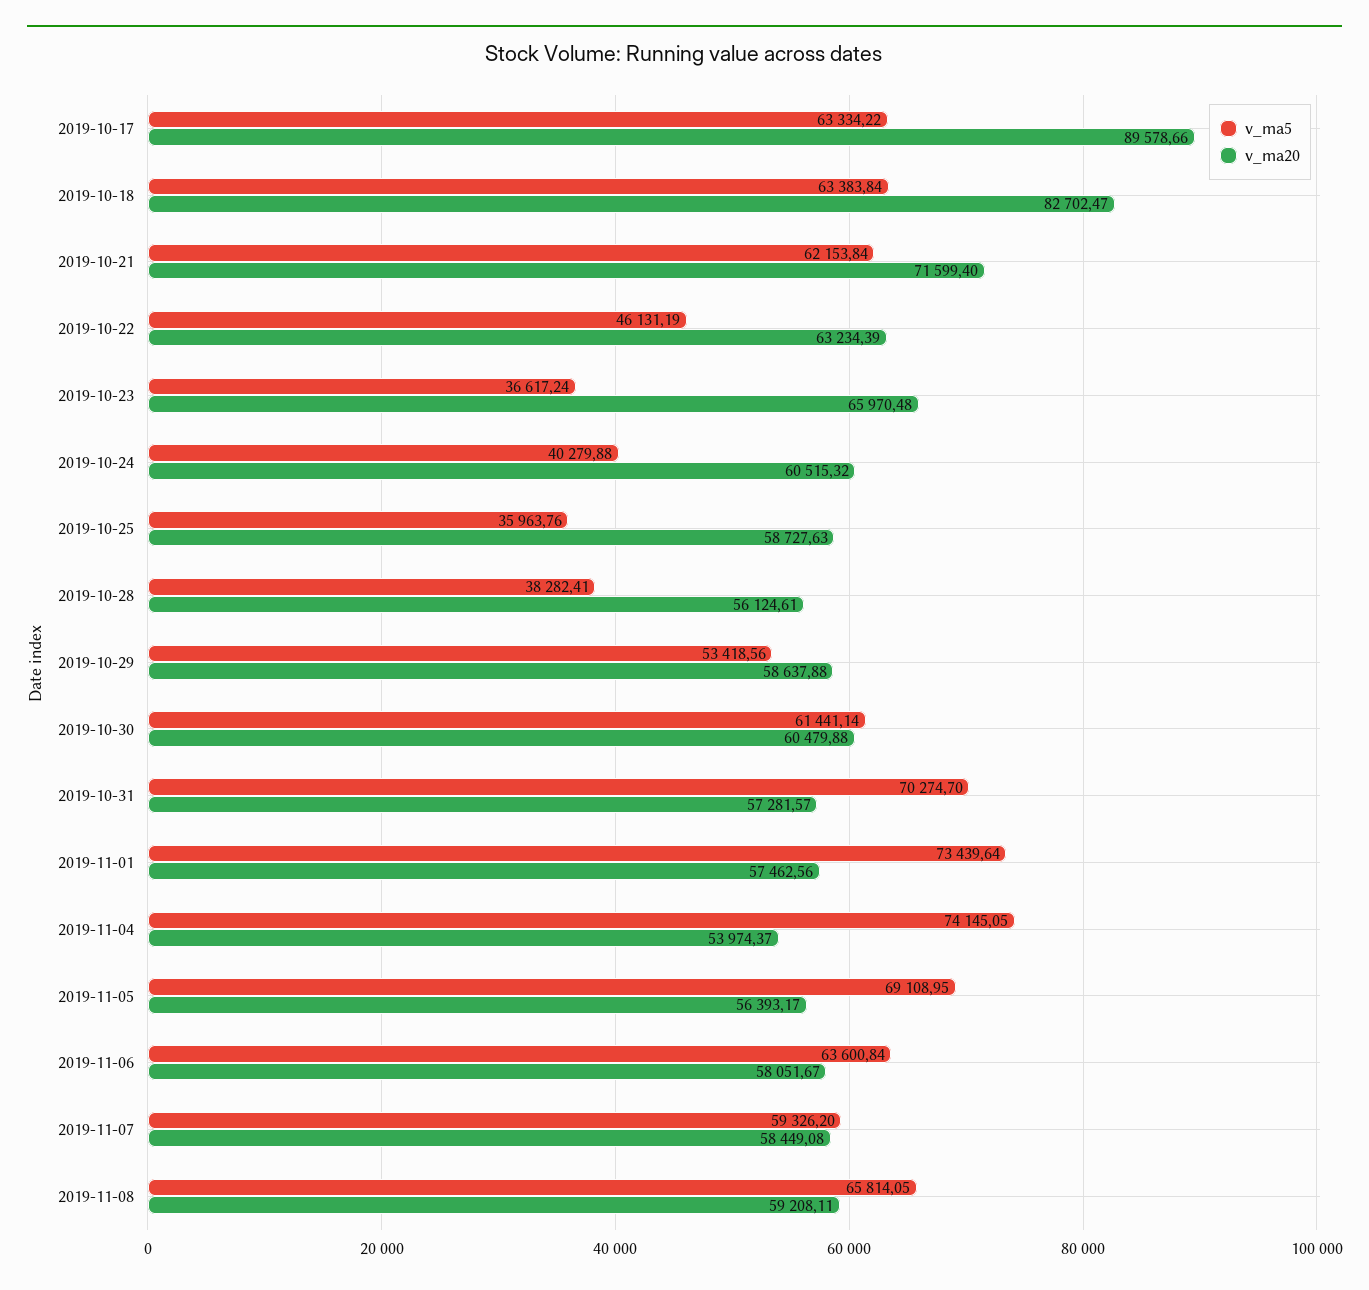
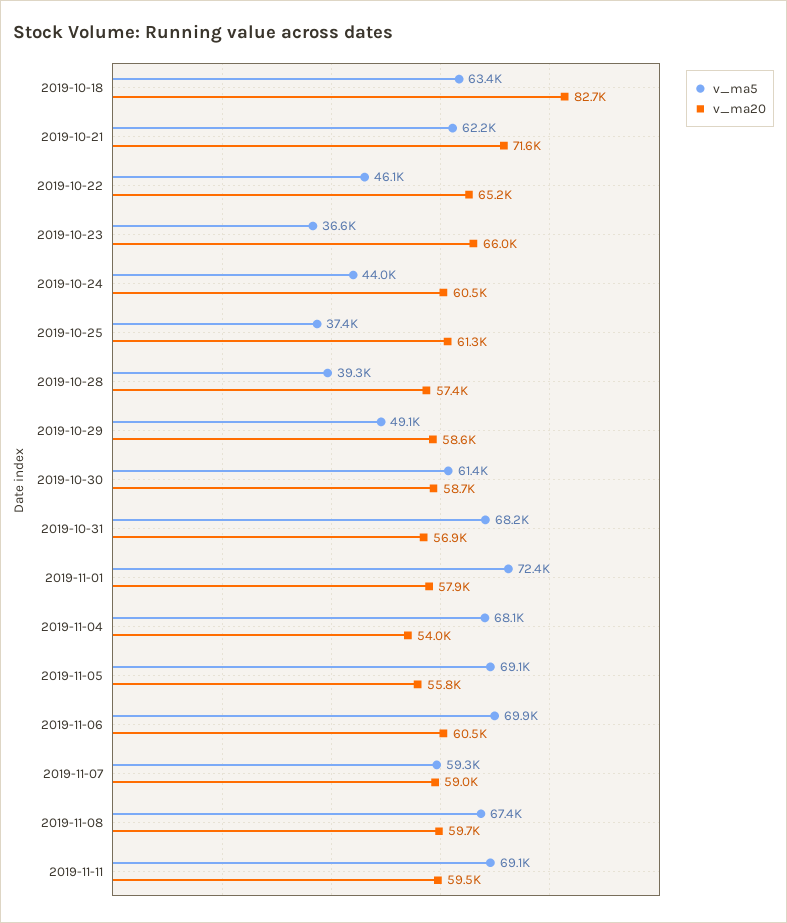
v_ma5, 2019-10-17: 63334.22 -> none
v_ma20, 2019-10-17: 89578.66 -> none
v_ma20, 2019-10-22: 63234.39 -> 65200
v_ma5, 2019-10-24: 40279.88 -> 44000
v_ma5, 2019-10-25: 35963.76 -> 37400
v_ma20, 2019-10-25: 58727.63 -> 61300
v_ma5, 2019-10-28: 38282.41 -> 39300
v_ma20, 2019-10-28: 56124.61 -> 57400
v_ma5, 2019-10-29: 53418.56 -> 49100
v_ma20, 2019-10-30: 60479.88 -> 58700
v_ma5, 2019-10-31: 70274.7 -> 68200
v_ma20, 2019-10-31: 57281.57 -> 56900
v_ma5, 2019-11-01: 73439.64 -> 72400
v_ma20, 2019-11-01: 57462.56 -> 57900
v_ma5, 2019-11-04: 74145.05 -> 68100
v_ma20, 2019-11-05: 56393.17 -> 55800
v_ma5, 2019-11-06: 63600.84 -> 69900
v_ma20, 2019-11-06: 58051.67 -> 60500
v_ma20, 2019-11-07: 58449.08 -> 59000
v_ma5, 2019-11-08: 65814.05 -> 67400
v_ma20, 2019-11-08: 59208.11 -> 59700
v_ma5, 2019-11-11: none -> 69100
v_ma20, 2019-11-11: none -> 59500

